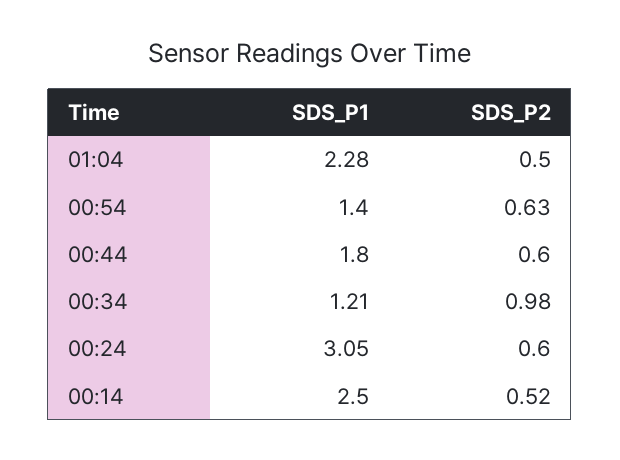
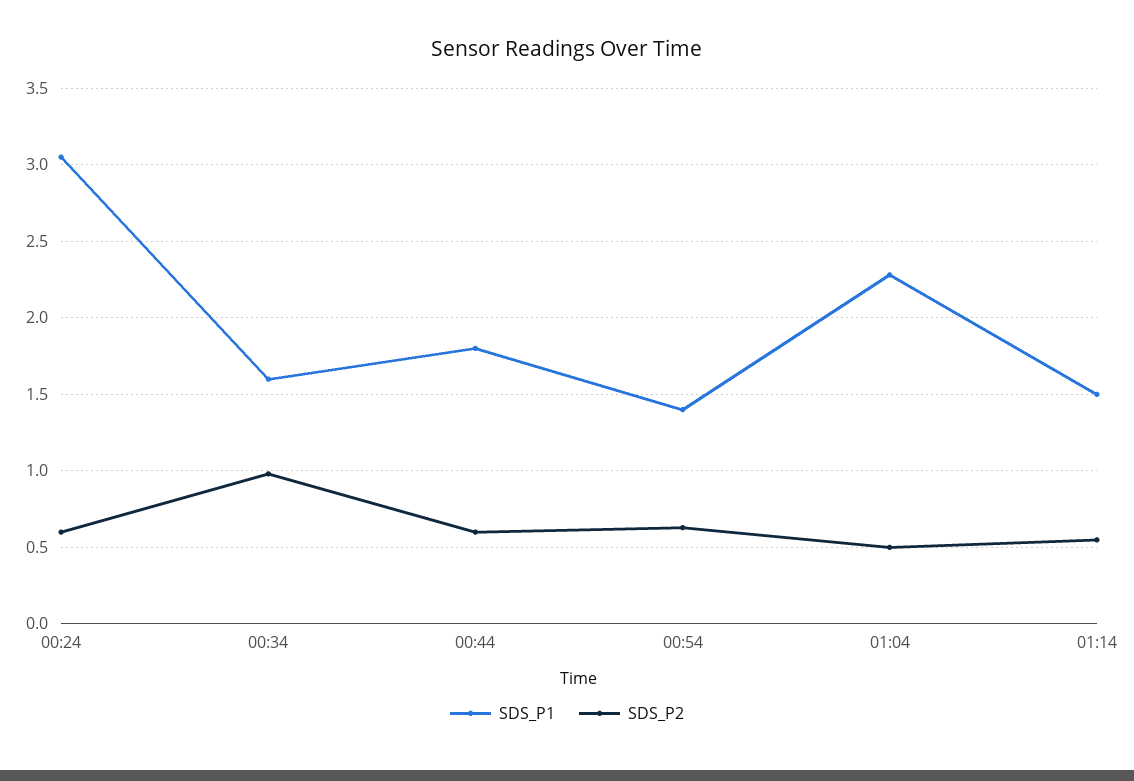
SDS_P1, 00:34: 1.21 -> 1.6
SDS_P1, 00:14: 2.5 -> none
SDS_P2, 00:14: 0.52 -> none
SDS_P1, 01:14: none -> 1.5
SDS_P2, 01:14: none -> 0.55

